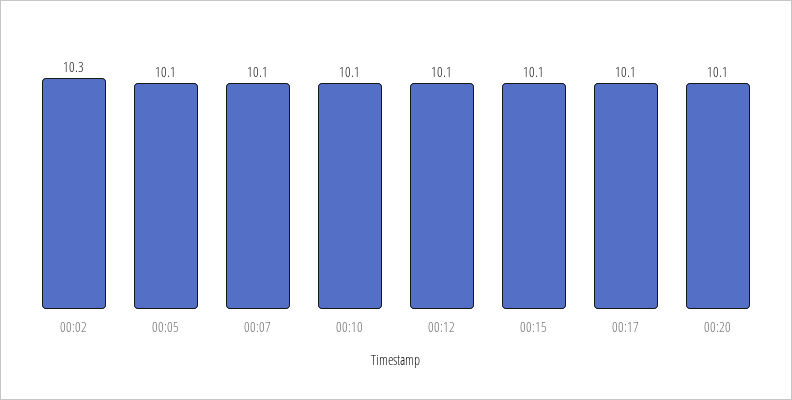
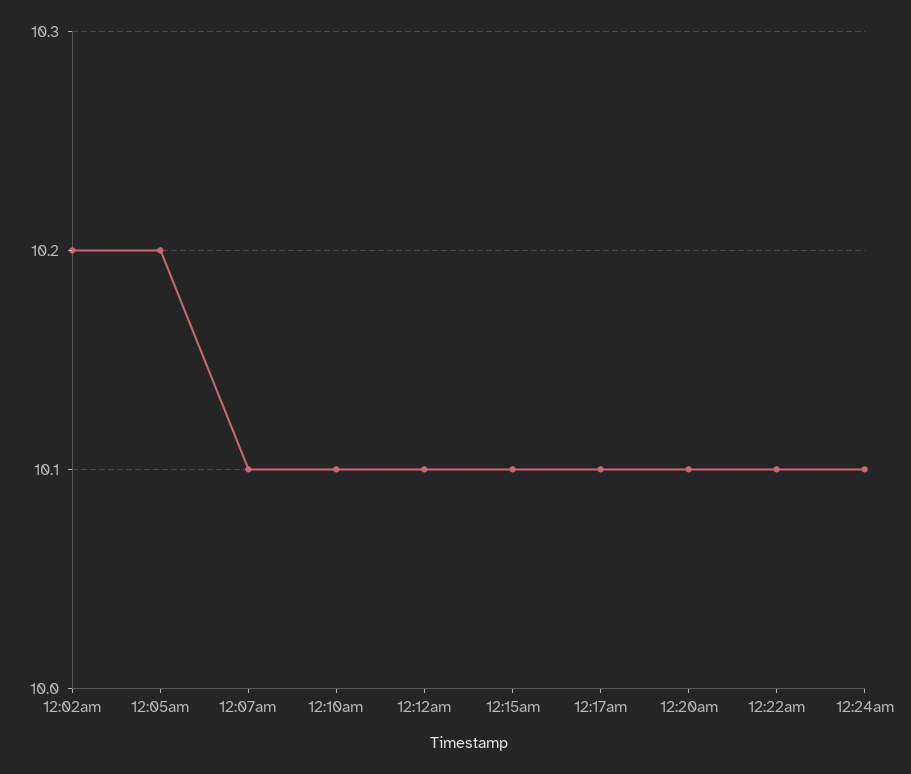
00:02: 10.3 -> 10.2
00:05: 10.1 -> 10.2
12:22am: none -> 10.1
12:24am: none -> 10.1

